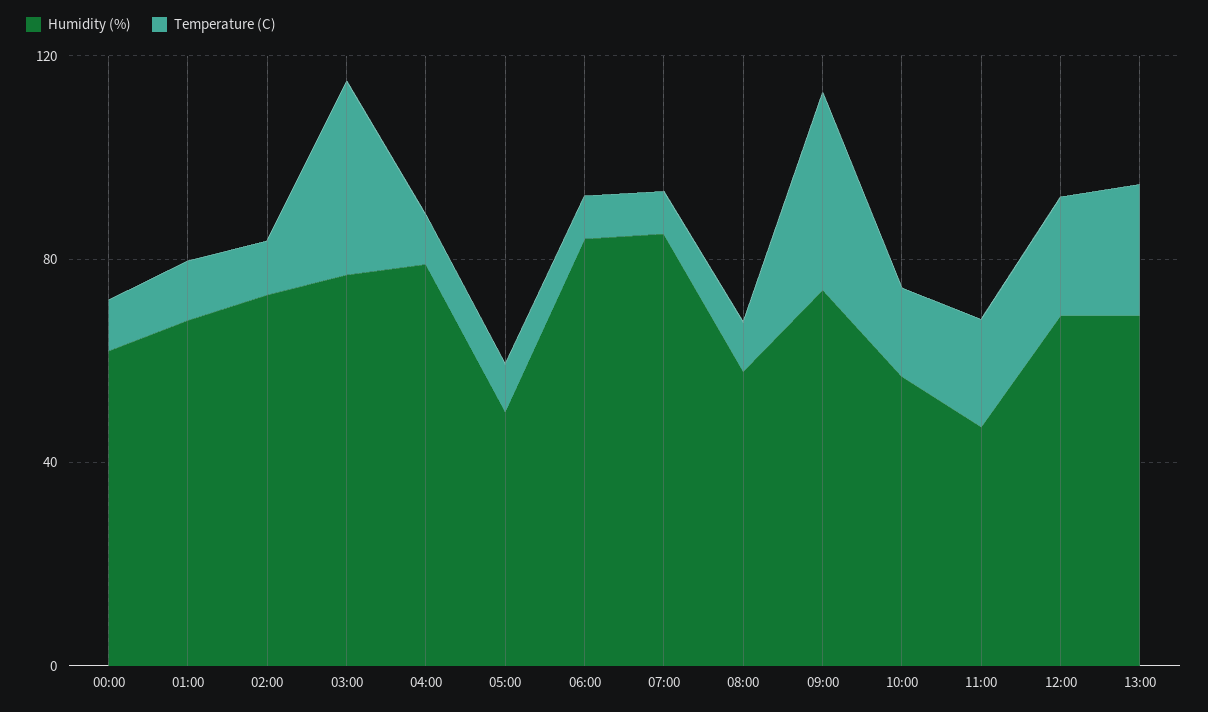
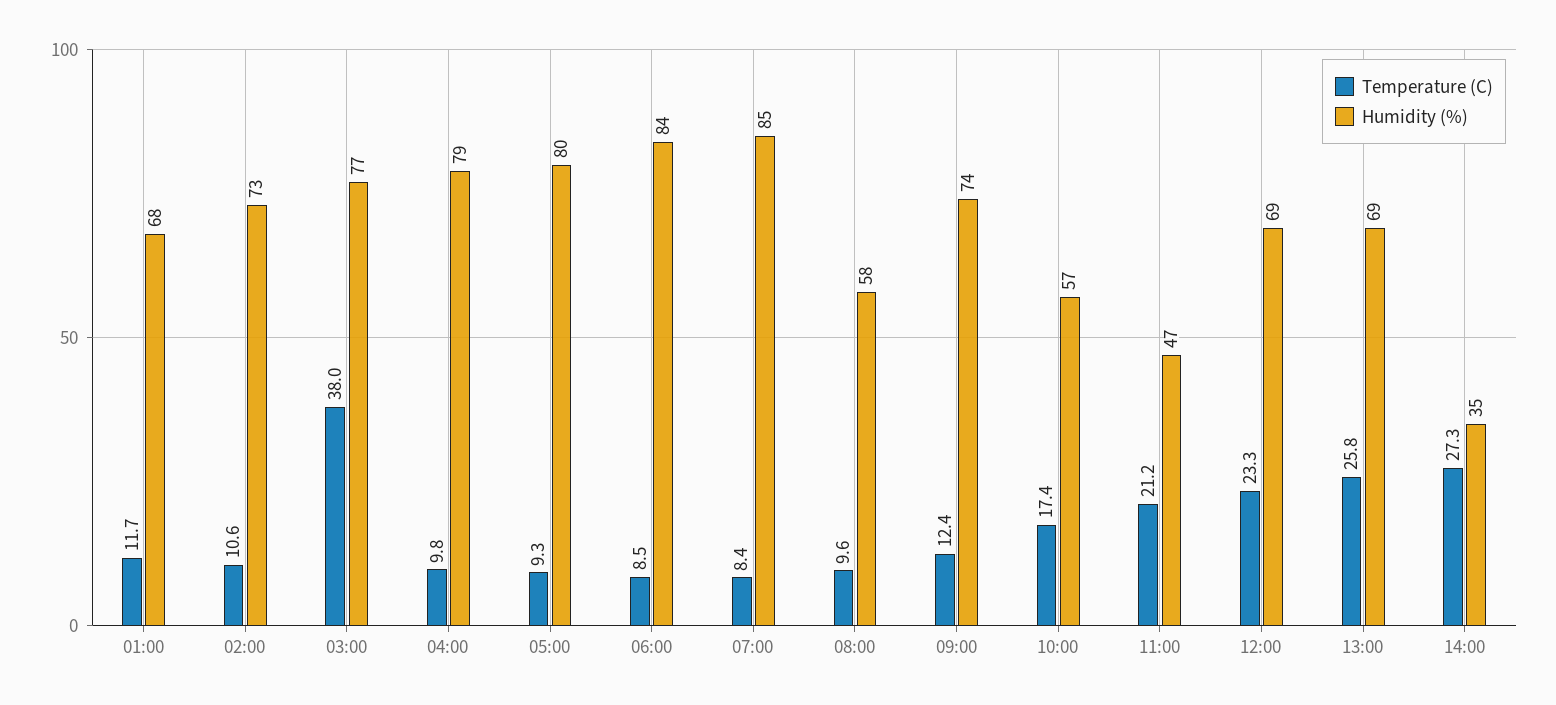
Humidity (%), 00:00: 60 -> none
Temperature (C), 00:00: 10 -> none
Humidity (%), 05:00: 50 -> 80
Temperature (C), 09:00: 40 -> 12.4
Temperature (C), 14:00: none -> 27.3
Humidity (%), 14:00: none -> 35

